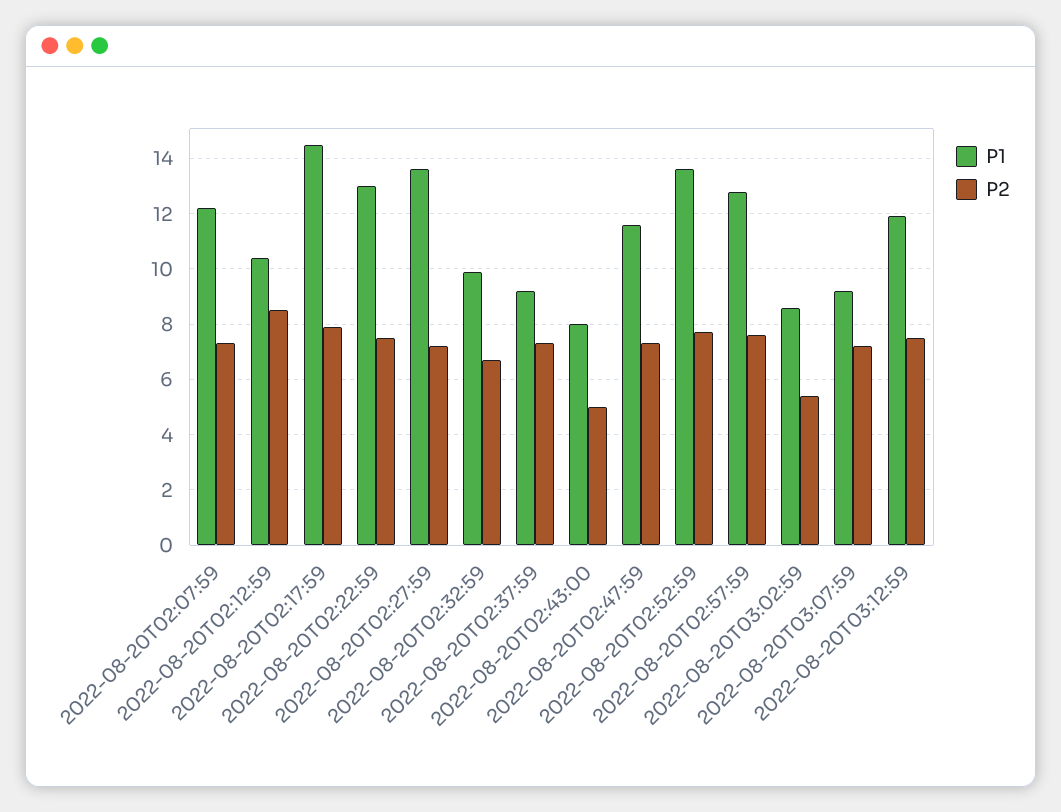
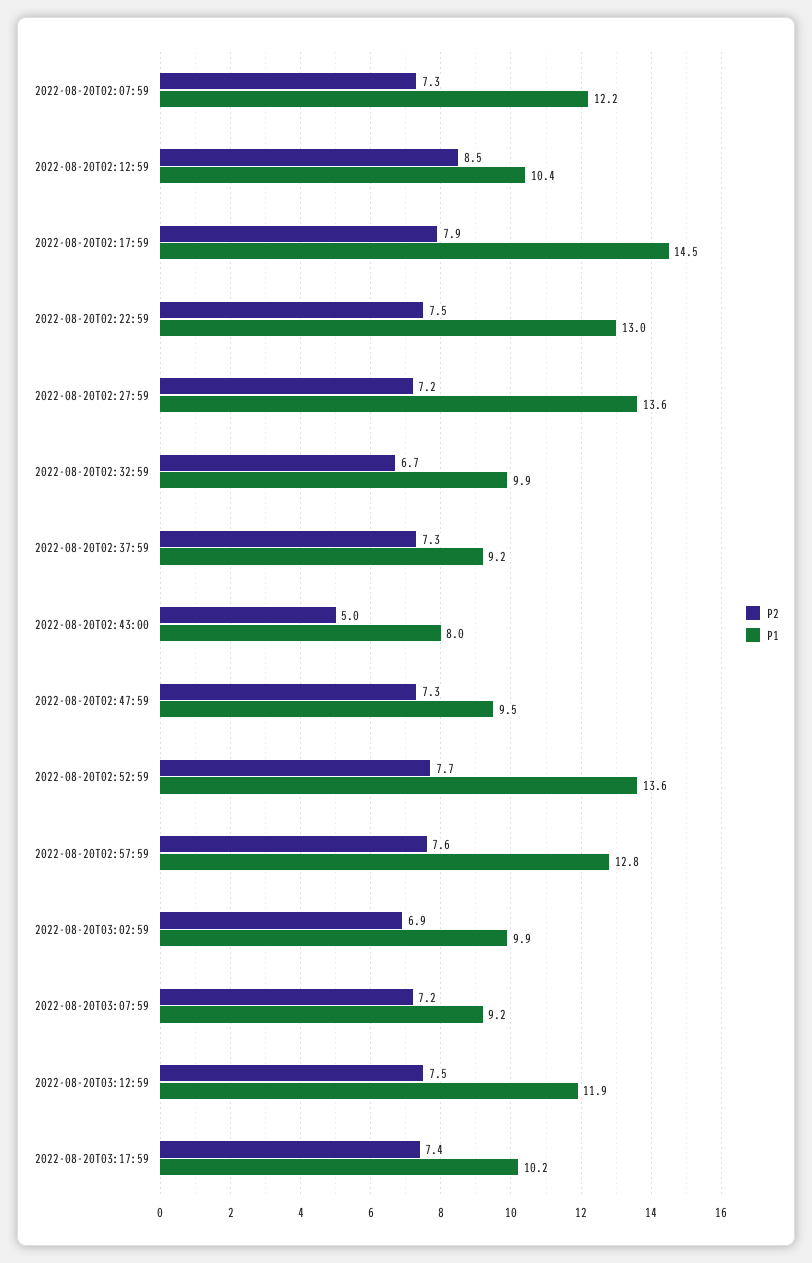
P1, 2022-08-20T02:47:59: 11.5 -> 9.5
P1, 2022-08-20T03:02:59: 8.5 -> 9.9
P2, 2022-08-20T03:02:59: 5.5 -> 6.9
P2, 2022-08-20T03:17:59: none -> 7.4
P1, 2022-08-20T03:17:59: none -> 10.2

